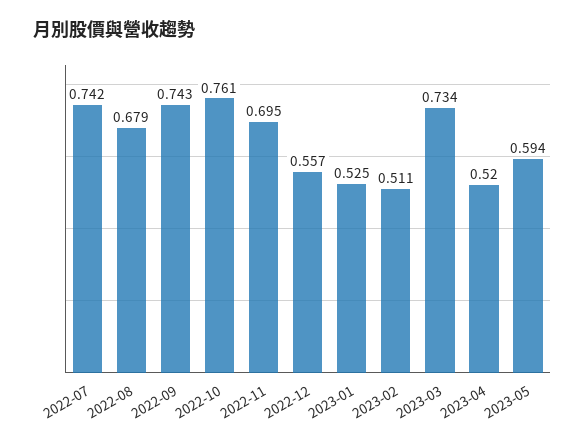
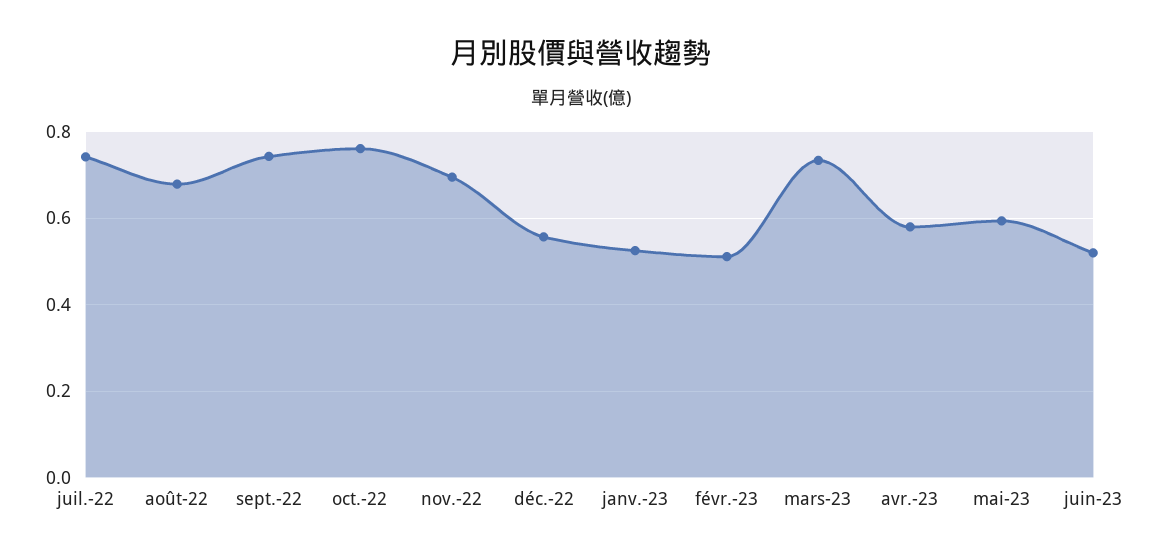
2023-04: 0.52 -> 0.58
juin-23: none -> 0.52

